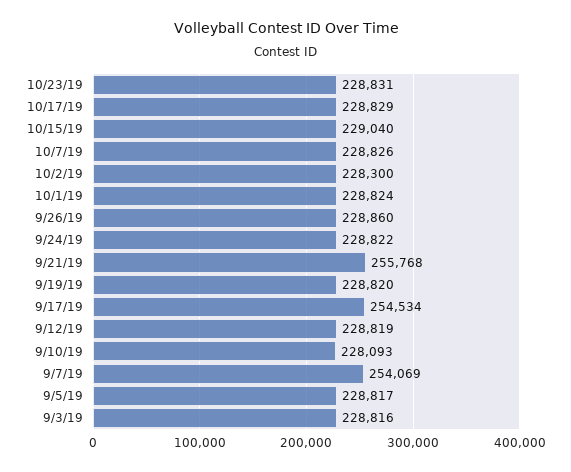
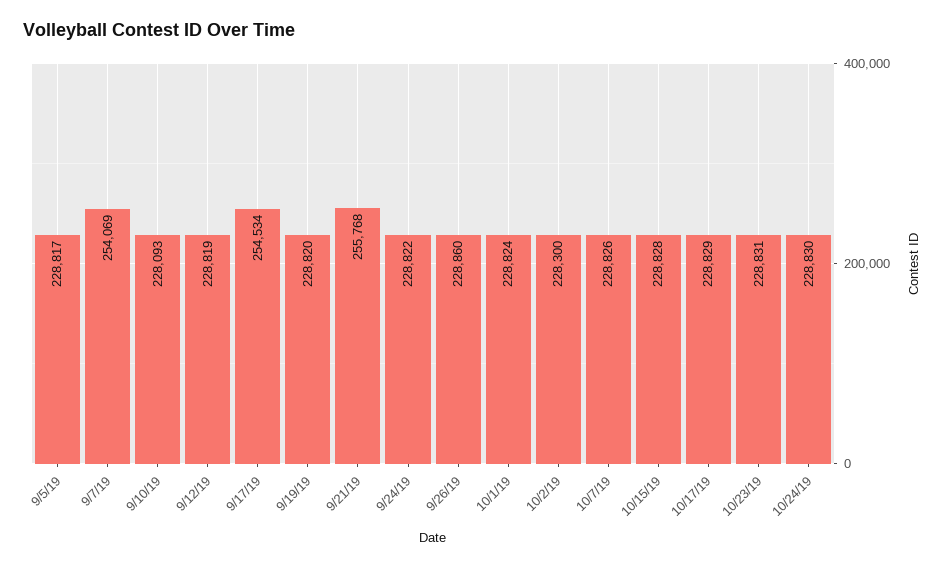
10/15/19: 229040 -> 228828
9/3/19: 228816 -> none
10/24/19: none -> 228830

